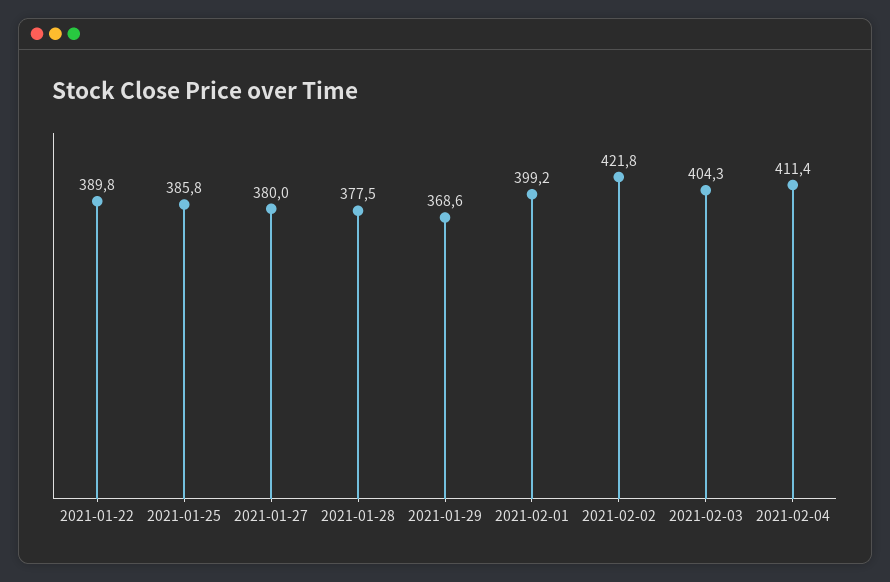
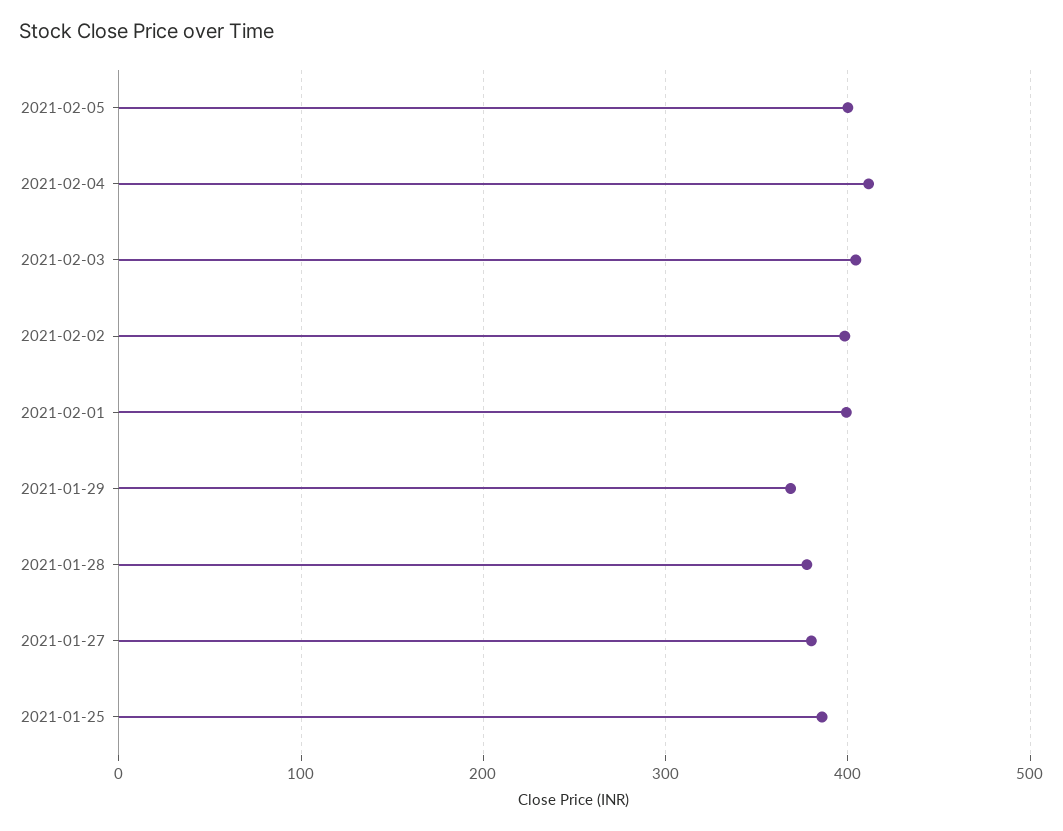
2021-01-22: 389.8 -> none
2021-02-02: 421.8 -> 400
2021-02-05: none -> 400

